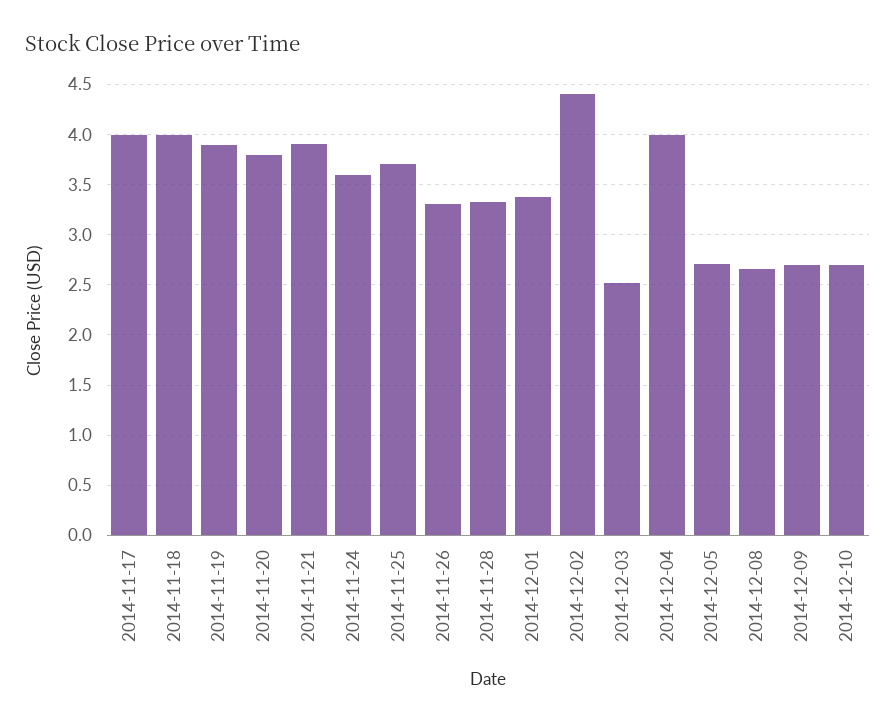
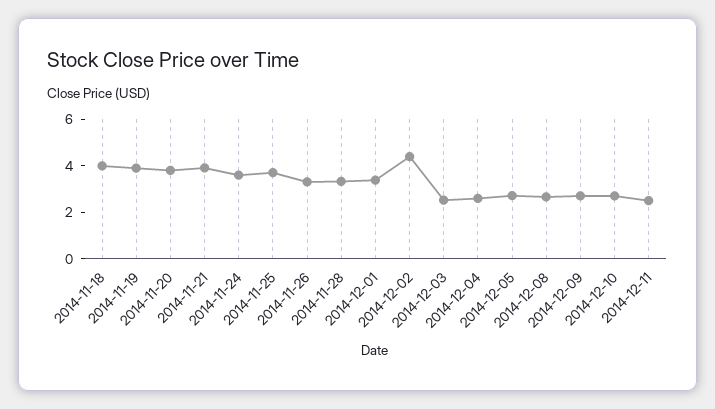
2014-11-17: 4 -> none
2014-12-04: 4 -> 2.5
2014-12-11: none -> 2.5

